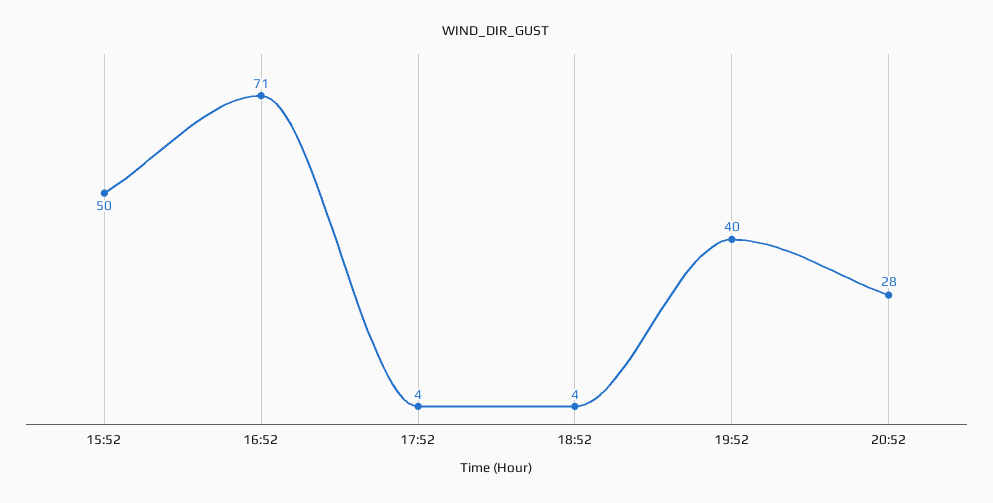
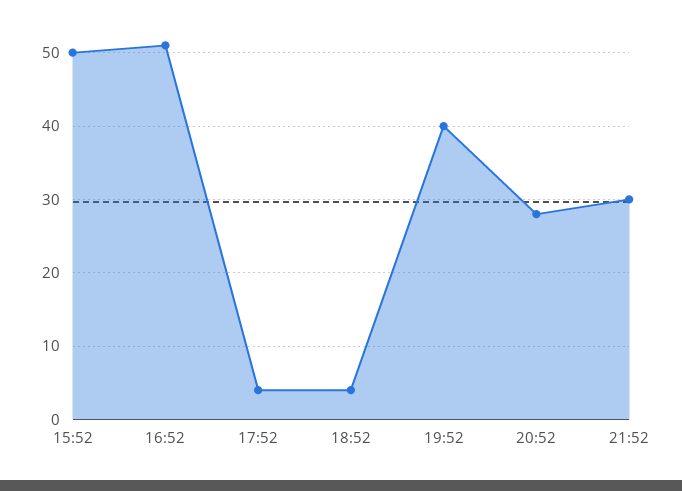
16:52: 71 -> 51
21:52: none -> 30

